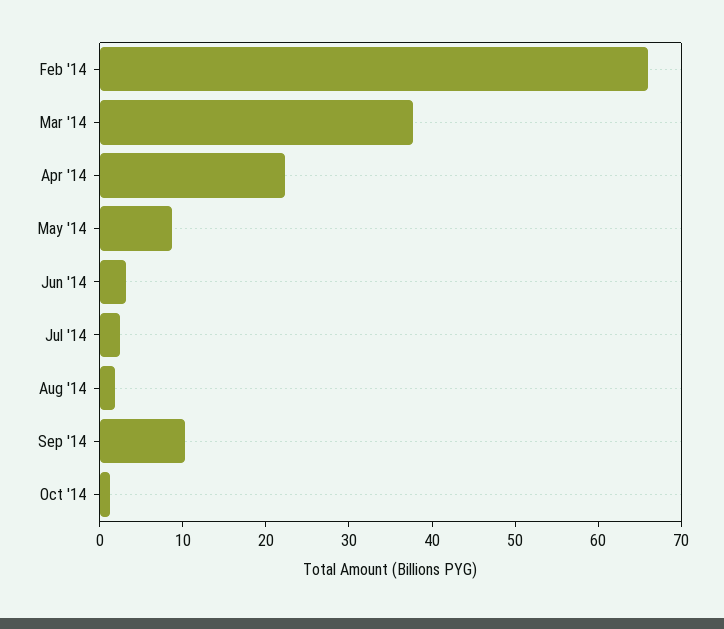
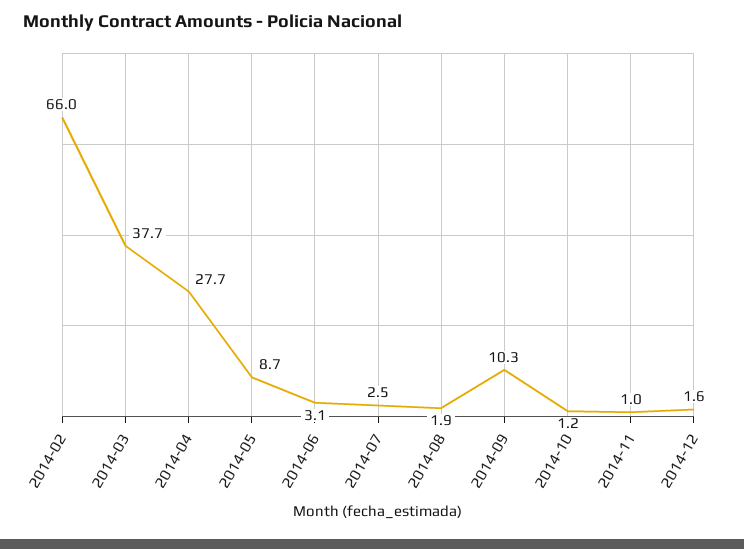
Apr '14: 22 -> 27.7
2014-11: none -> 1
2014-12: none -> 1.6

